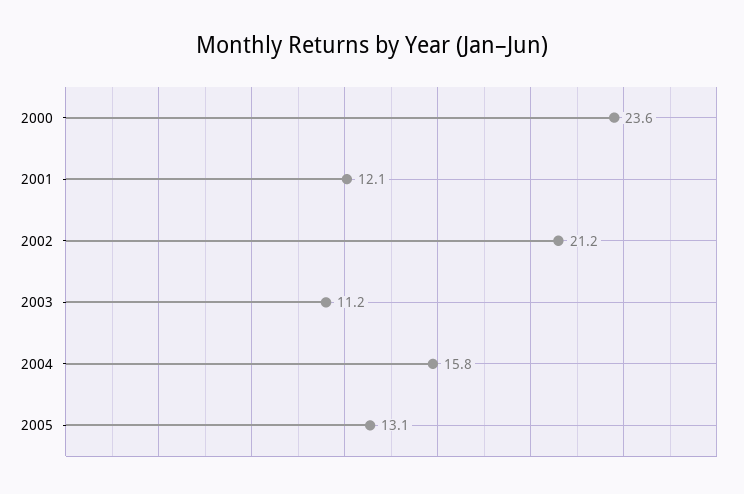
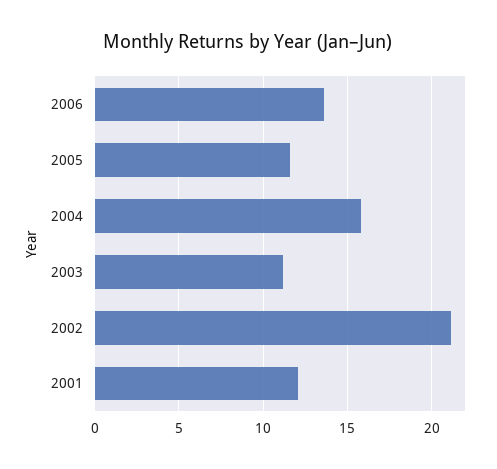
2000: 23.6 -> none
2005: 13.1 -> 11.5
2006: none -> 13.5

